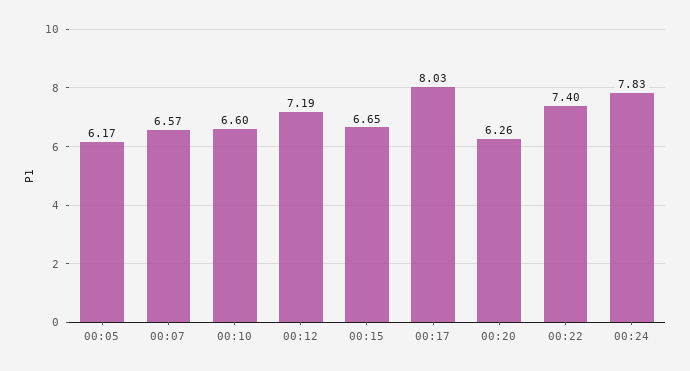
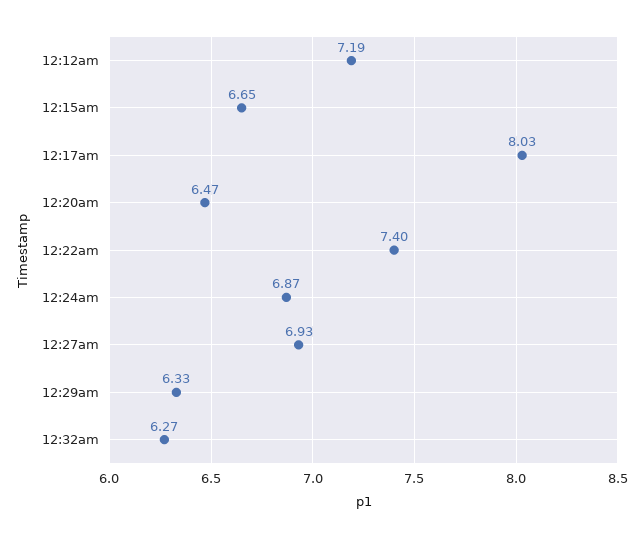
00:05: 6.17 -> none
00:07: 6.57 -> none
00:10: 6.6 -> none
00:20: 6.26 -> 6.47
00:24: 7.83 -> 6.87
12:27am: none -> 6.93
12:29am: none -> 6.33
12:32am: none -> 6.27

